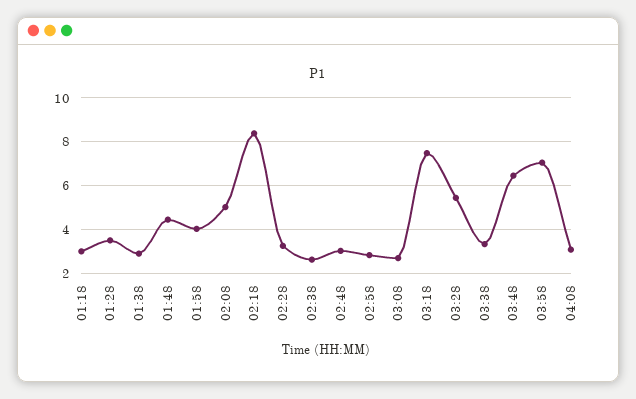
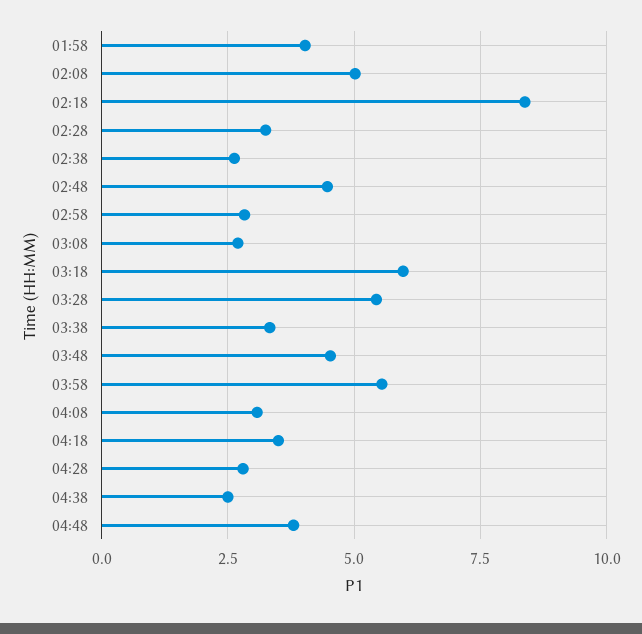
01:18: 3 -> none
01:28: 3.5 -> none
01:38: 3 -> none
01:48: 4.5 -> none
02:48: 3 -> 4.5
03:18: 7.5 -> 6
03:48: 6.5 -> 4.5
03:58: 7 -> 5.5
04:18: none -> 3.5
04:28: none -> 2.75
04:38: none -> 2.5
04:48: none -> 3.75

